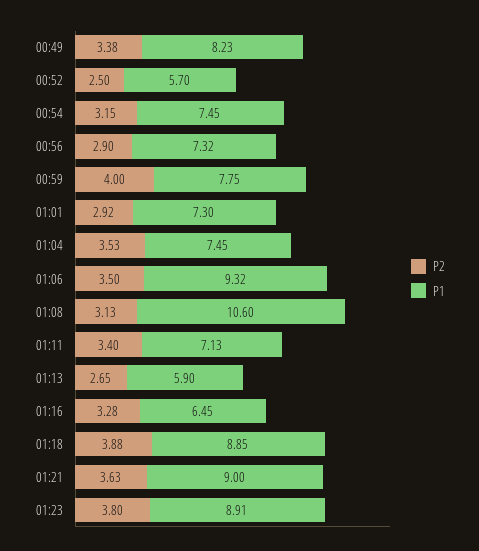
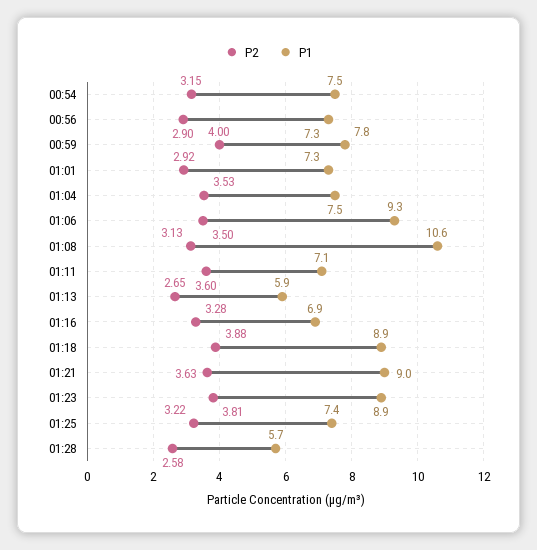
P2, 00:49: 3.38 -> none
P1, 00:49: 8.23 -> none
P2, 00:52: 2.5 -> none
P1, 00:52: 5.7 -> none
P2, 01:11: 3.4 -> 3.6
P1, 01:16: 6.45 -> 6.9
P2, 01:23: 3.8 -> 3.81
P2, 01:25: none -> 3.22
P1, 01:25: none -> 7.4
P2, 01:28: none -> 2.58
P1, 01:28: none -> 5.7

